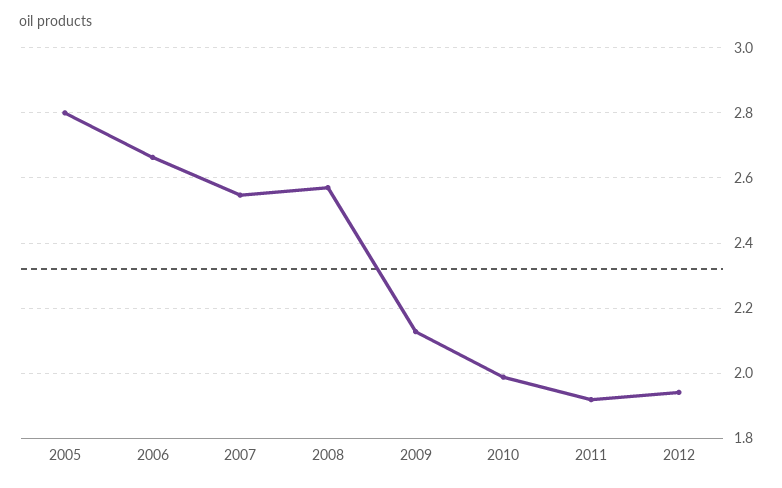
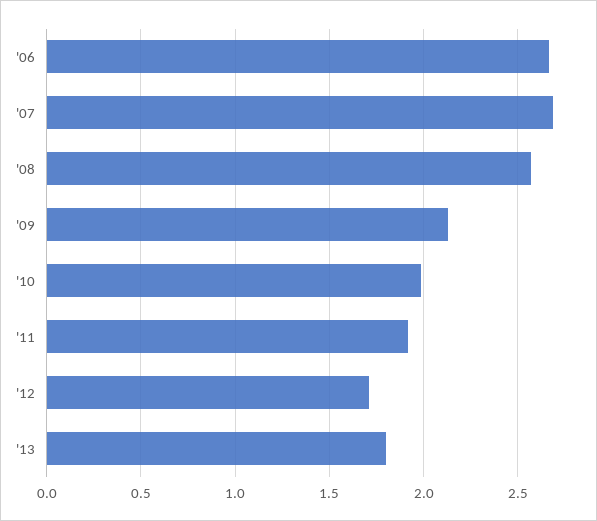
2005: 2.8 -> none
2007: 2.54 -> 2.7
2012: 1.94 -> 1.7
'13: none -> 1.8

